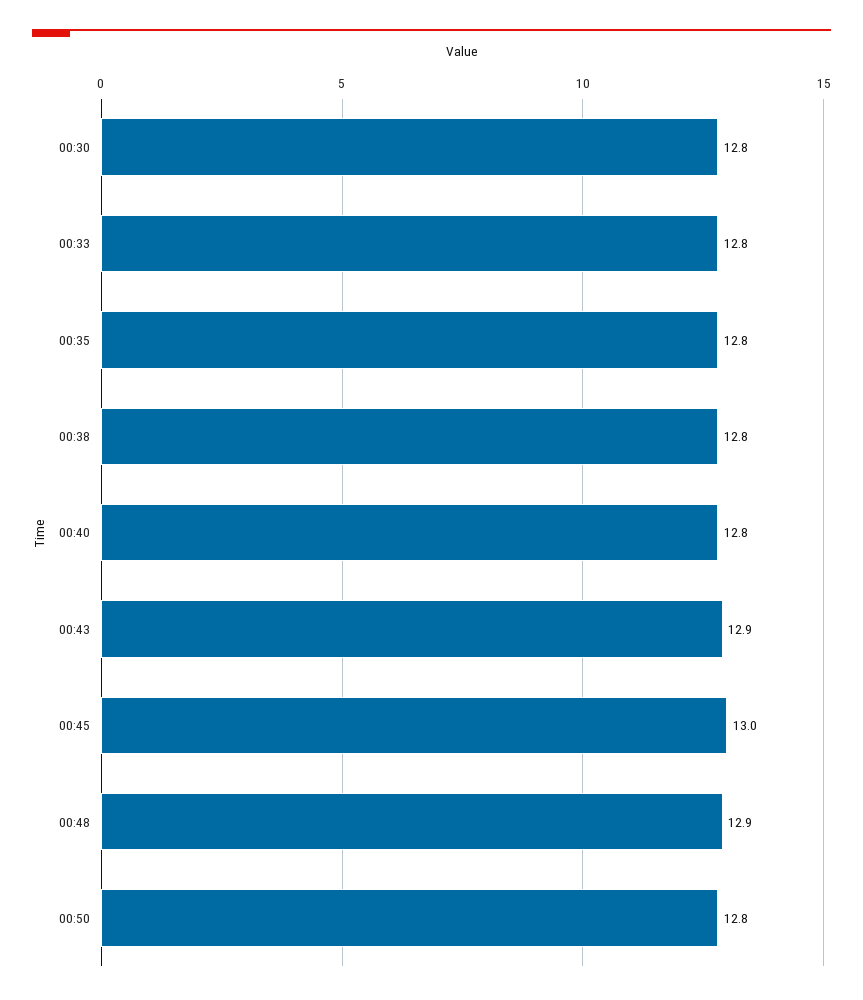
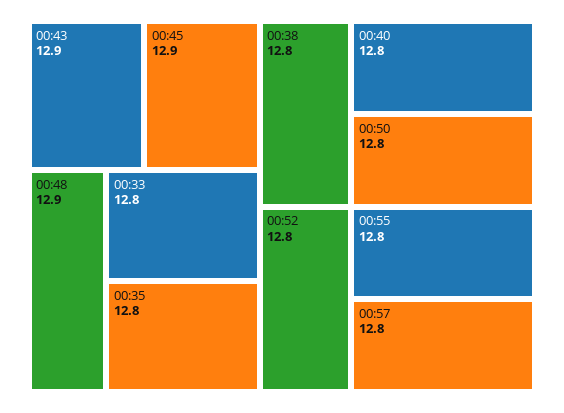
00:30: 12.8 -> none
00:45: 13 -> 12.9
00:52: none -> 12.8
00:55: none -> 12.8
00:57: none -> 12.8

